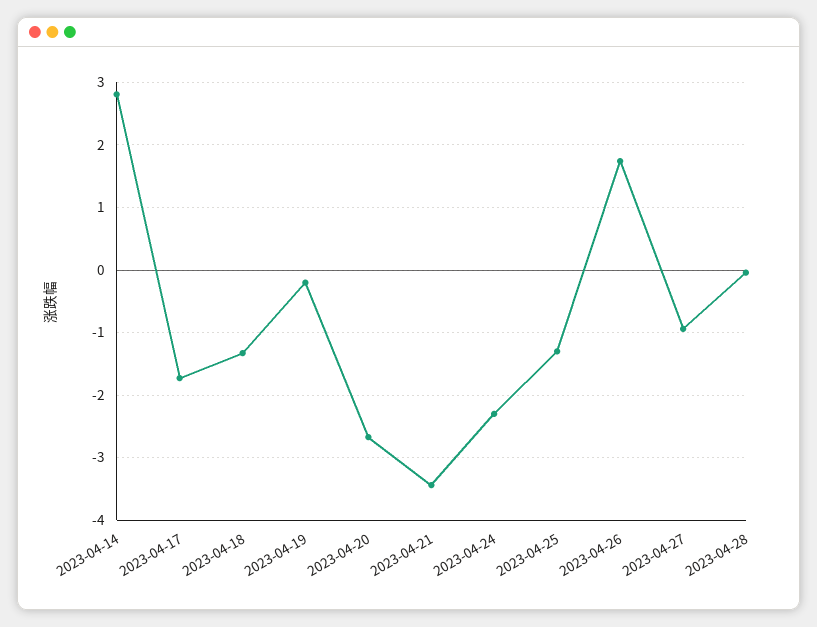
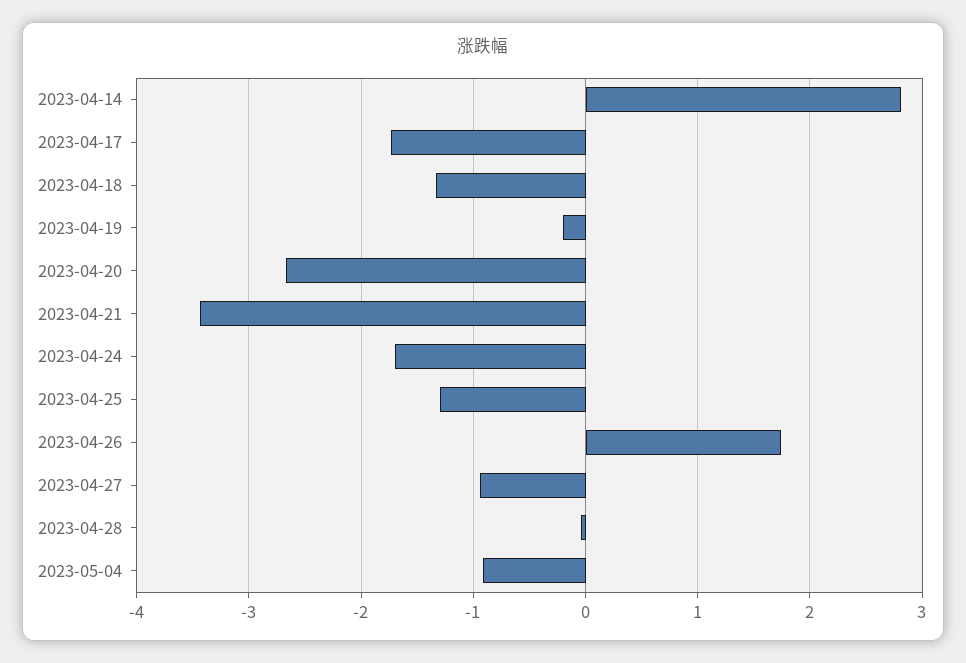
2023-04-24: -2.3 -> -1.7
2023-05-04: none -> -0.9

